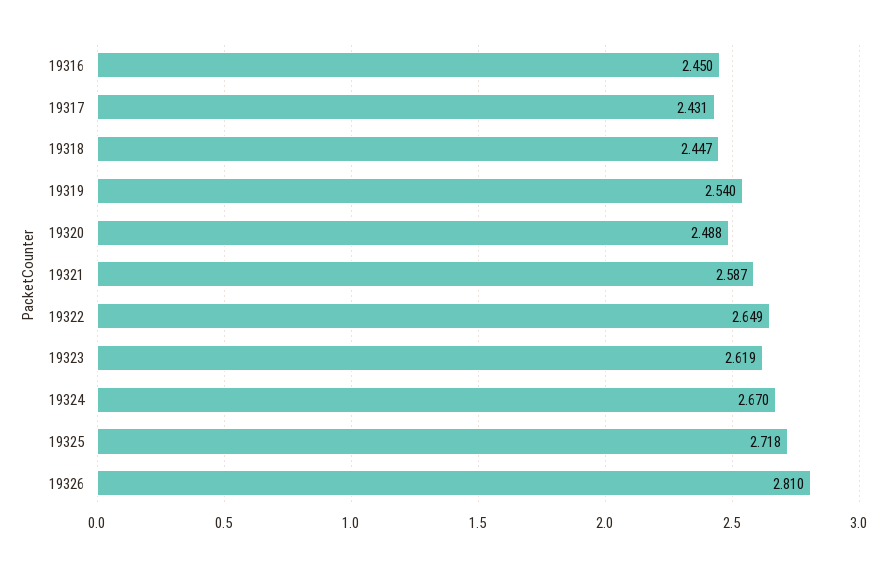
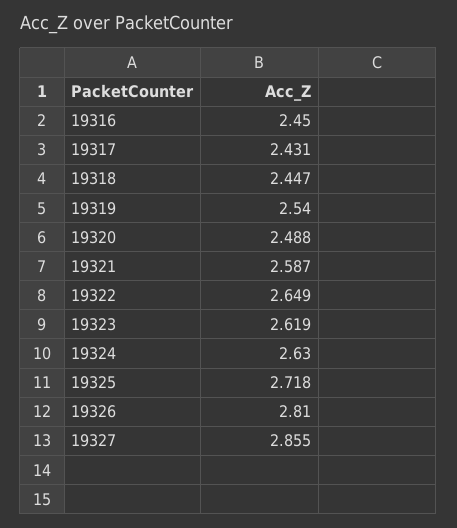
19324: 2.67 -> 2.63
19327: none -> 2.855

